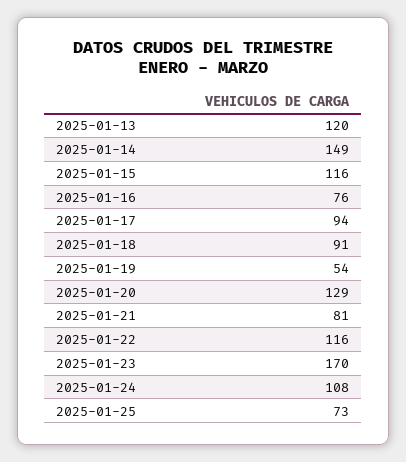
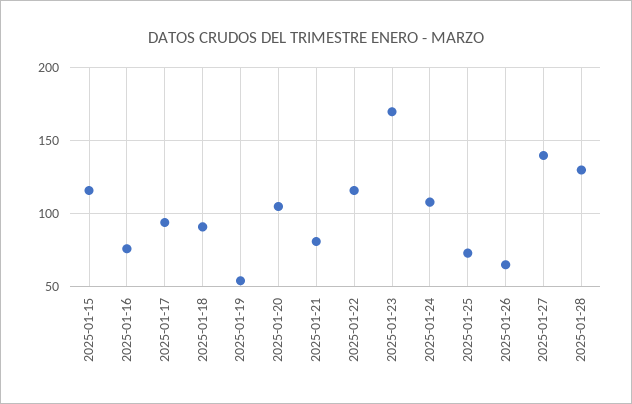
2025-01-13: 120 -> none
2025-01-14: 149 -> none
2025-01-20: 129 -> 105
2025-01-26: none -> 65
2025-01-27: none -> 140
2025-01-28: none -> 130

